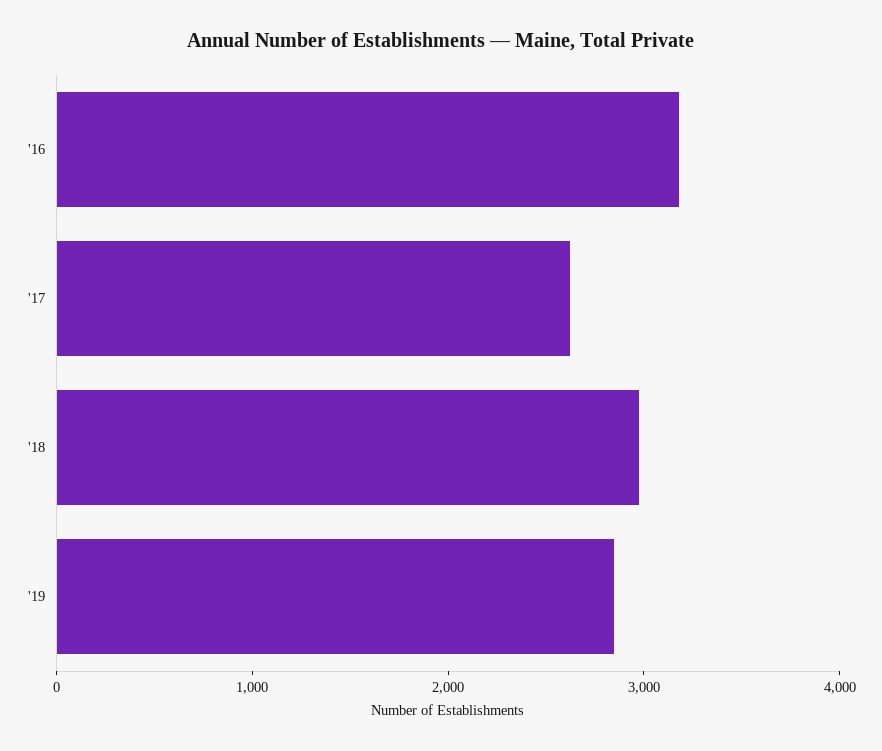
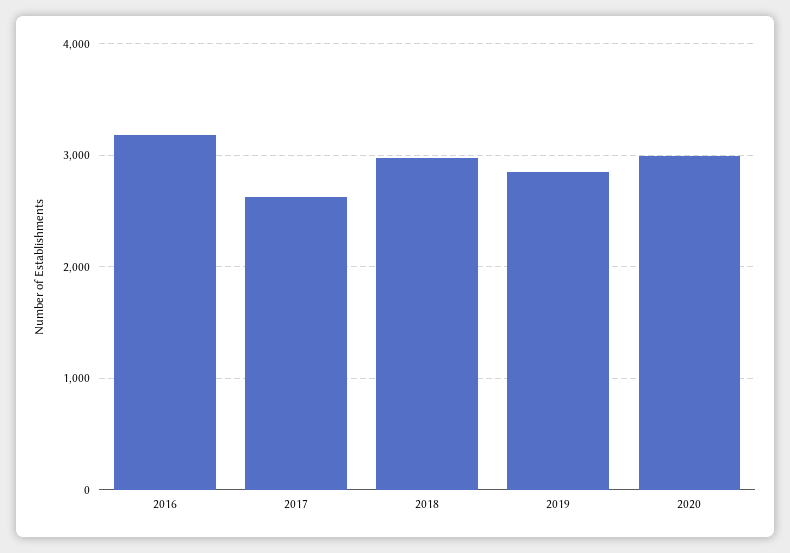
2020: none -> 3000

